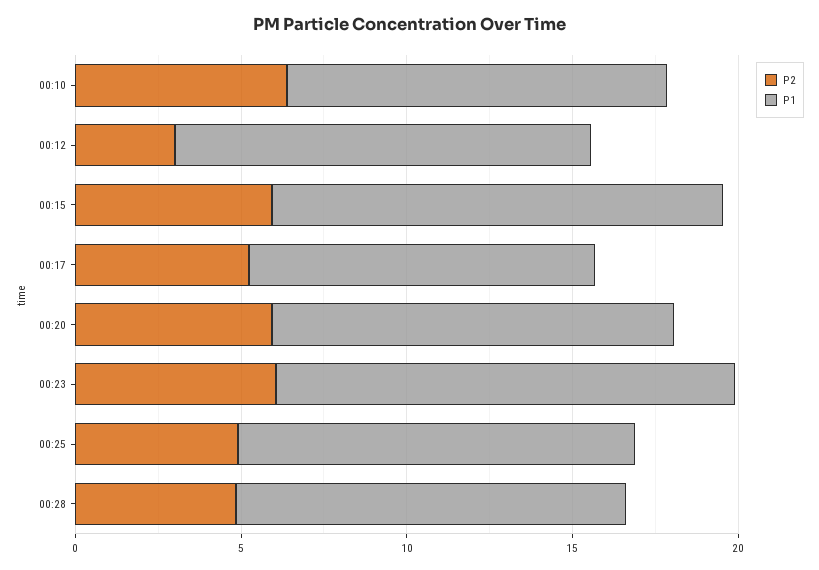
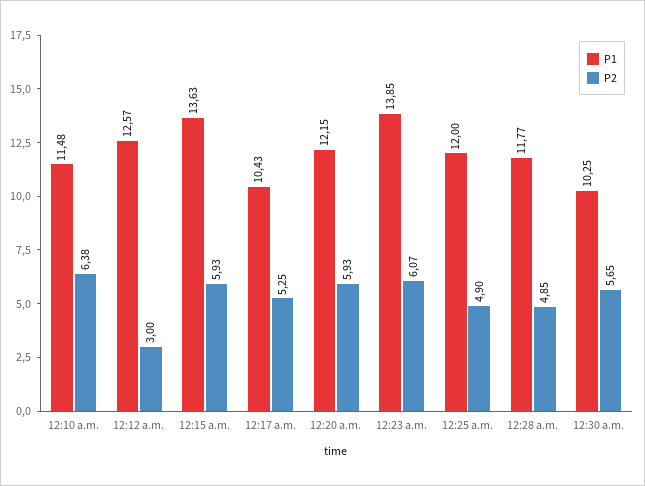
P1, 12:30 a.m.: none -> 10.25
P2, 12:30 a.m.: none -> 5.65

